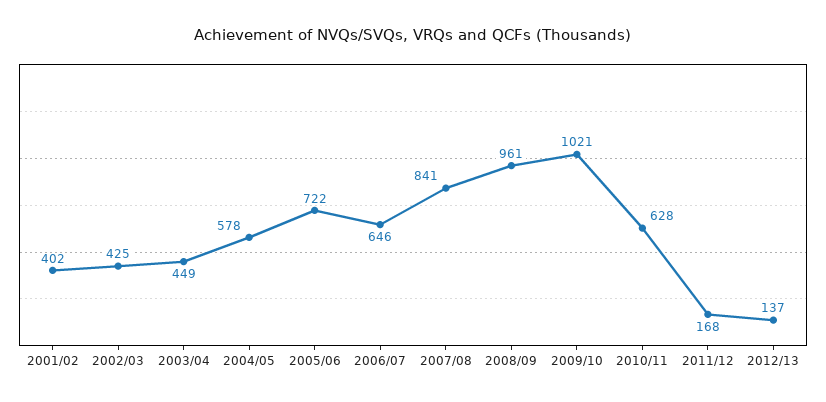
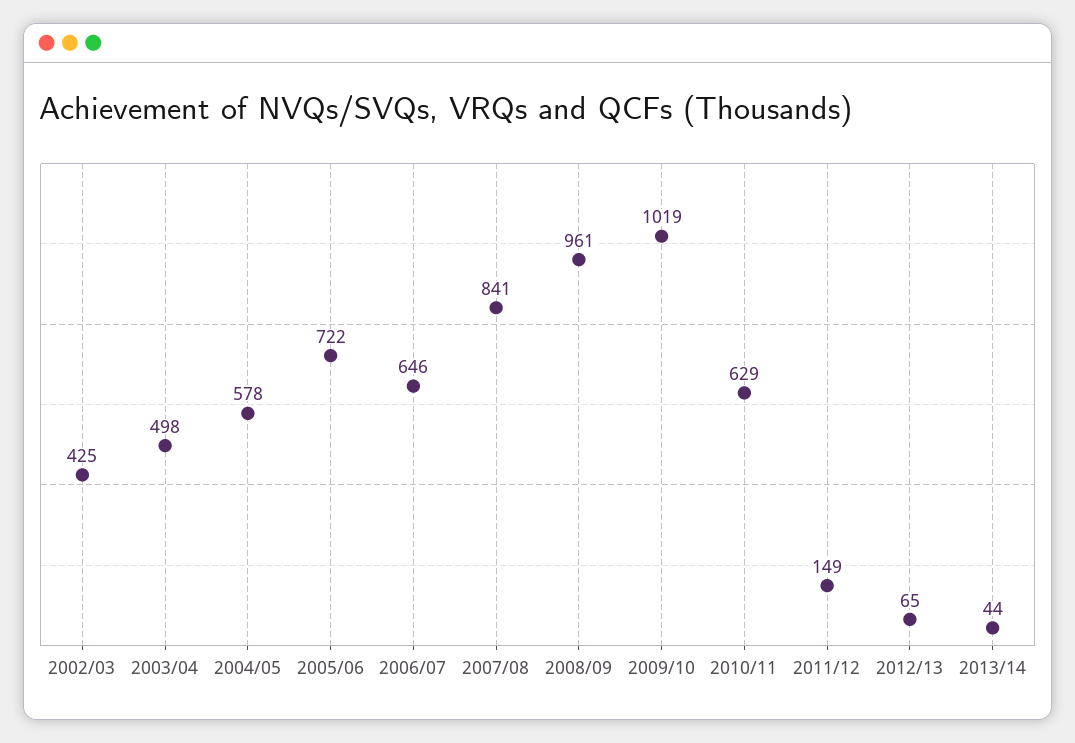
2001/02: 402 -> none
2003/04: 449 -> 498
2009/10: 1021 -> 1019
2010/11: 628 -> 629
2011/12: 168 -> 149
2012/13: 137 -> 65
2013/14: none -> 44

